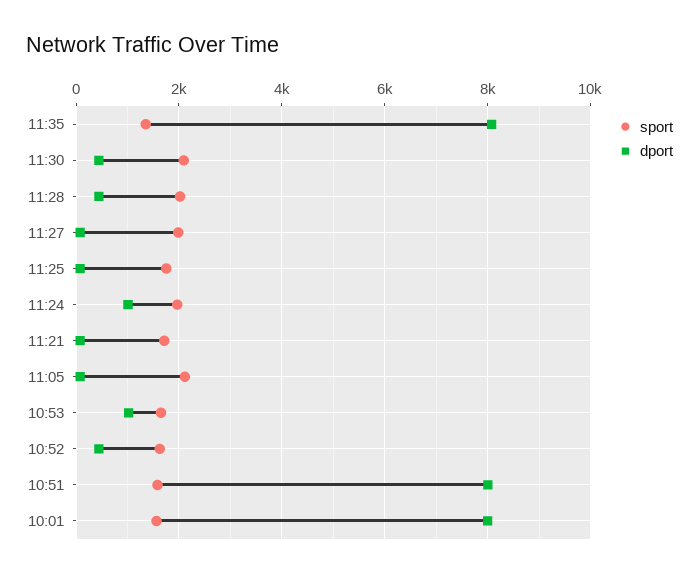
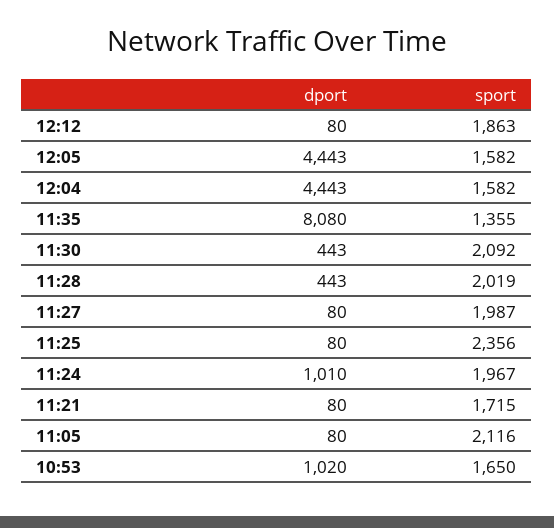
sport, 11:25: 1800 -> 2356
sport, 10:52: 1600 -> none
dport, 10:52: 400 -> none
sport, 10:51: 1600 -> none
dport, 10:51: 8000 -> none
sport, 10:01: 1600 -> none
dport, 10:01: 8000 -> none
dport, 12:12: none -> 80
sport, 12:12: none -> 1863
dport, 12:05: none -> 4443
sport, 12:05: none -> 1582
dport, 12:04: none -> 4443
sport, 12:04: none -> 1582

